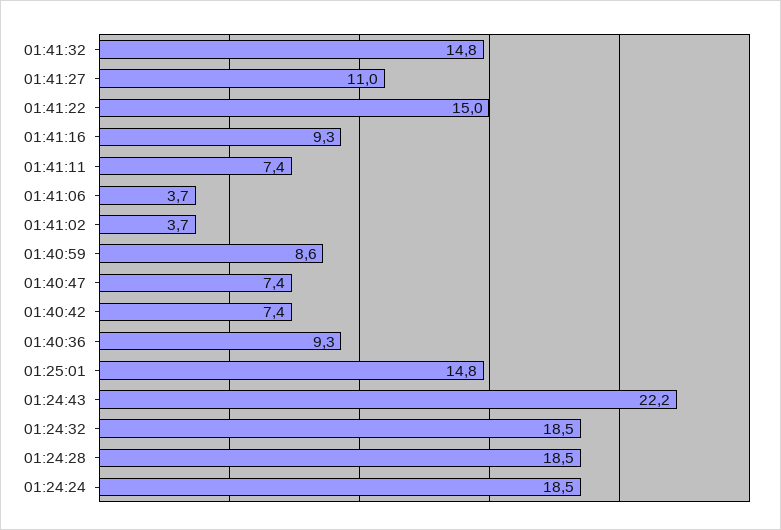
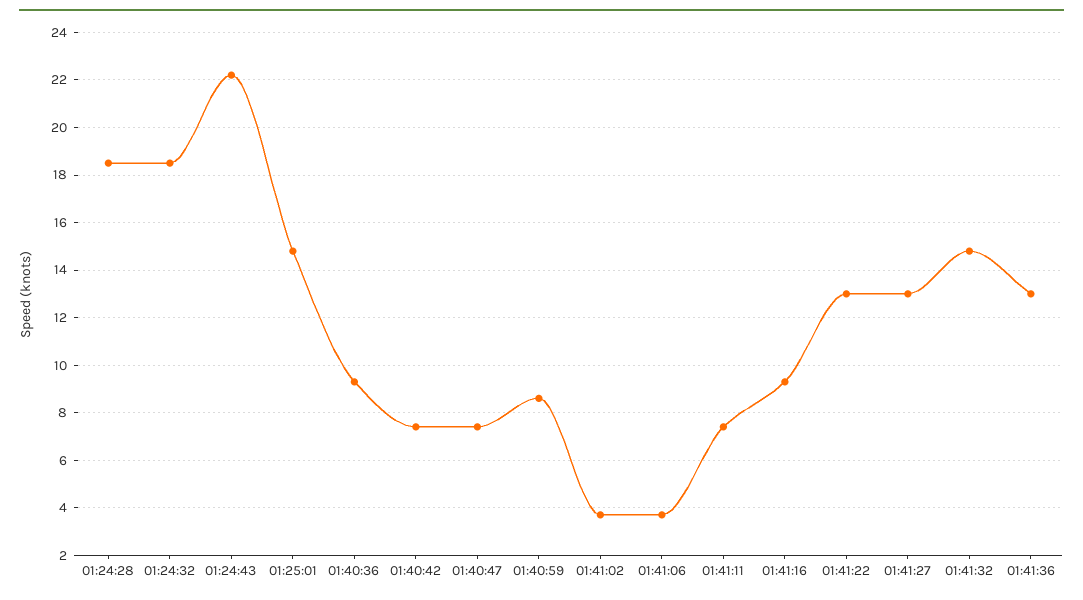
01:41:27: 11 -> 13
01:41:22: 15 -> 13
01:24:24: 18.5 -> none
01:41:36: none -> 13

